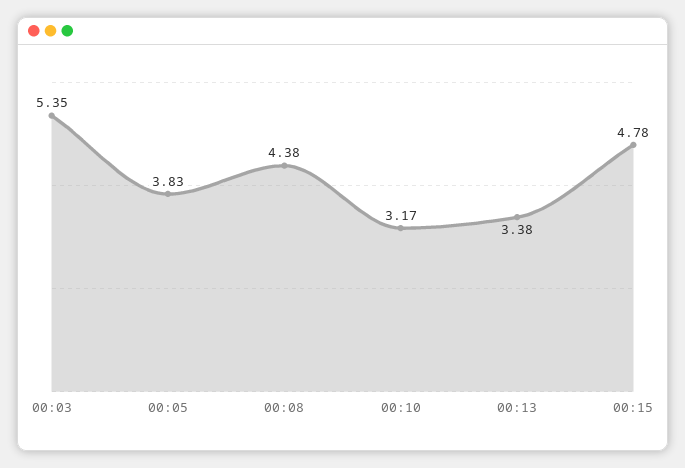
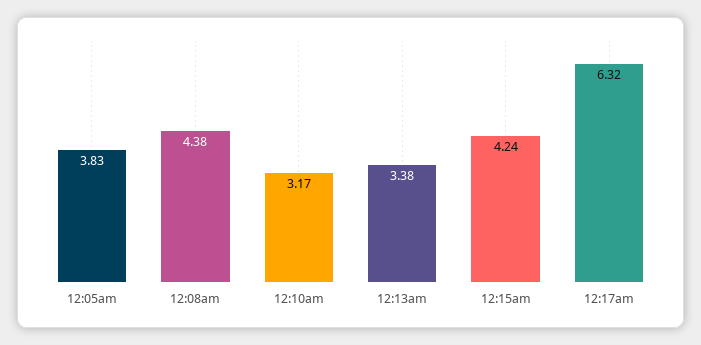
00:03: 5.35 -> none
00:15: 4.78 -> 4.24
12:17am: none -> 6.32

